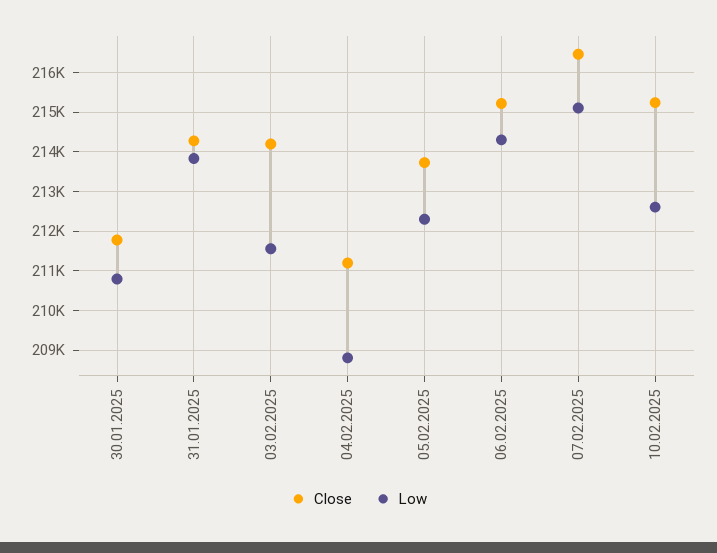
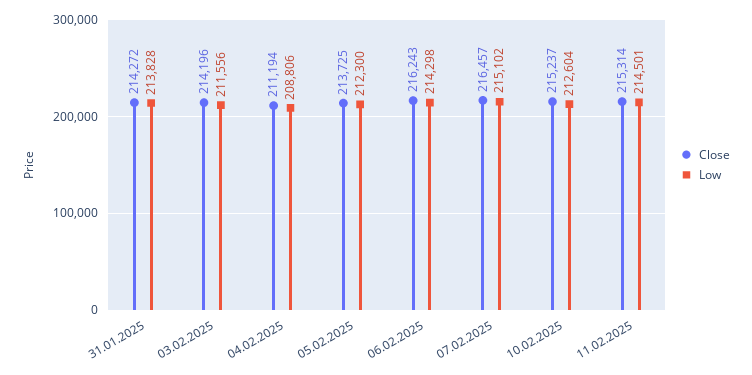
Close, 30.01.2025: 211800 -> none
Low, 30.01.2025: 210800 -> none
Close, 06.02.2025: 215200 -> 216243
Close, 11.02.2025: none -> 215314
Low, 11.02.2025: none -> 214501

